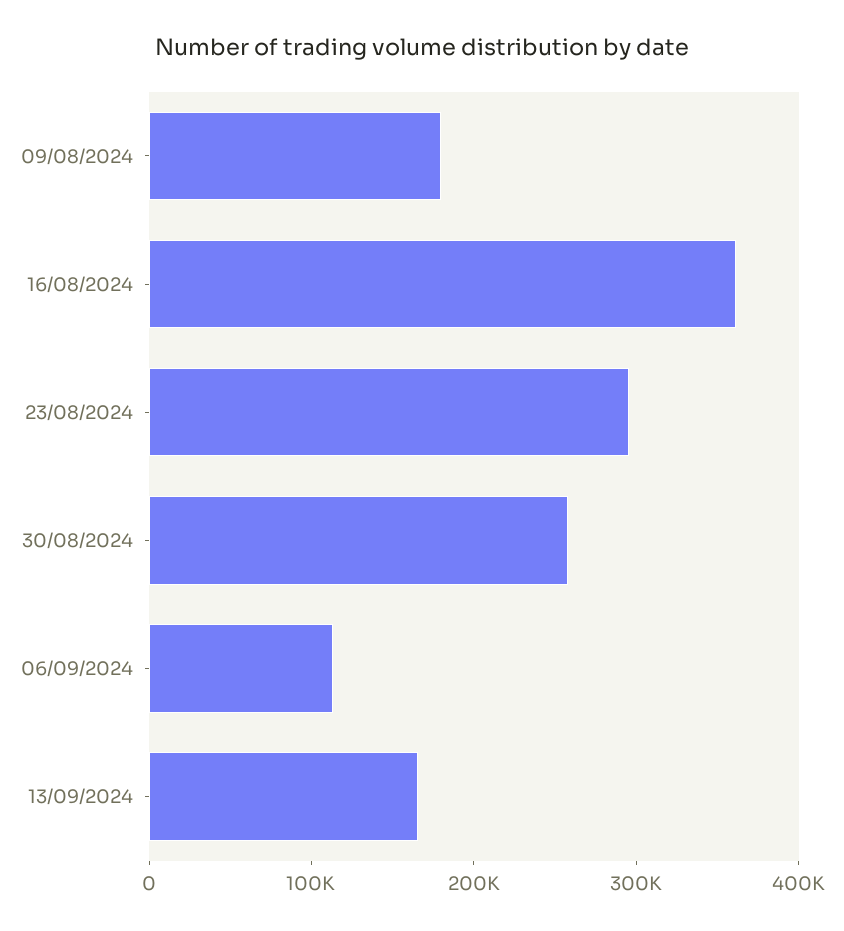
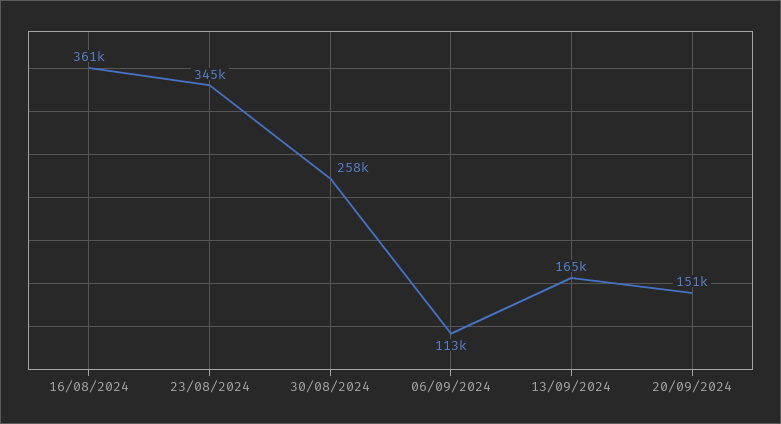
09/08/2024: 180000 -> none
23/08/2024: 300000 -> 345000
20/09/2024: none -> 151000

